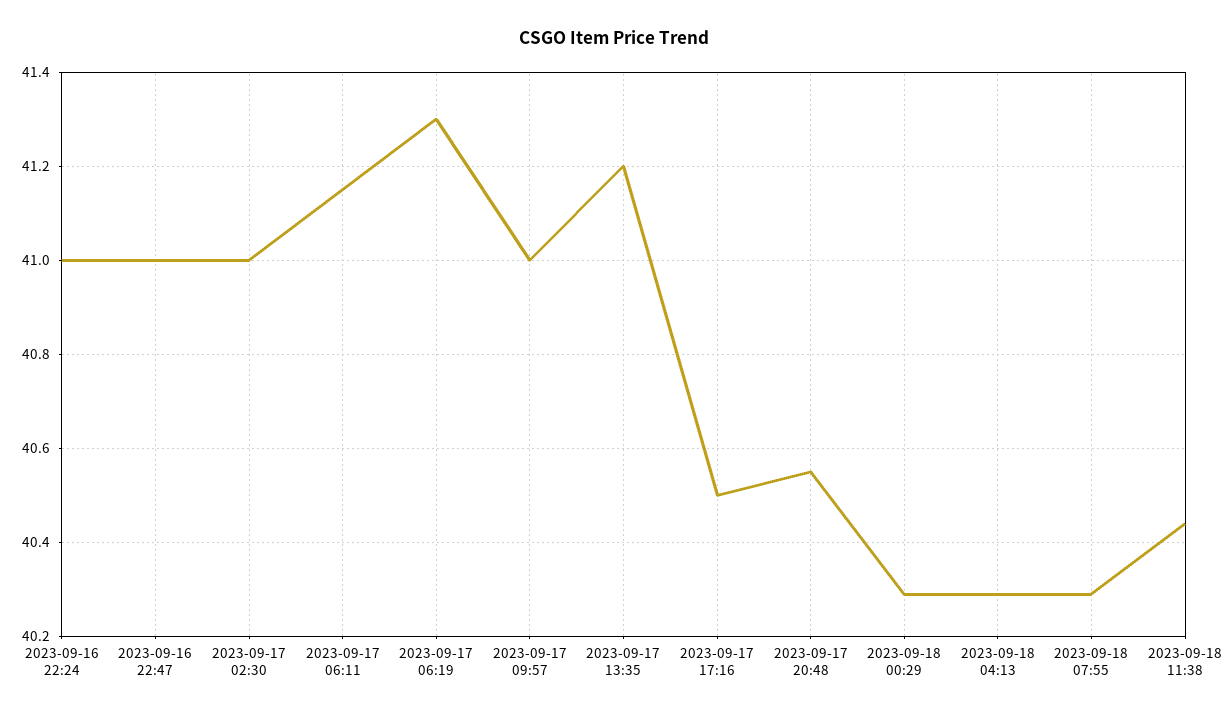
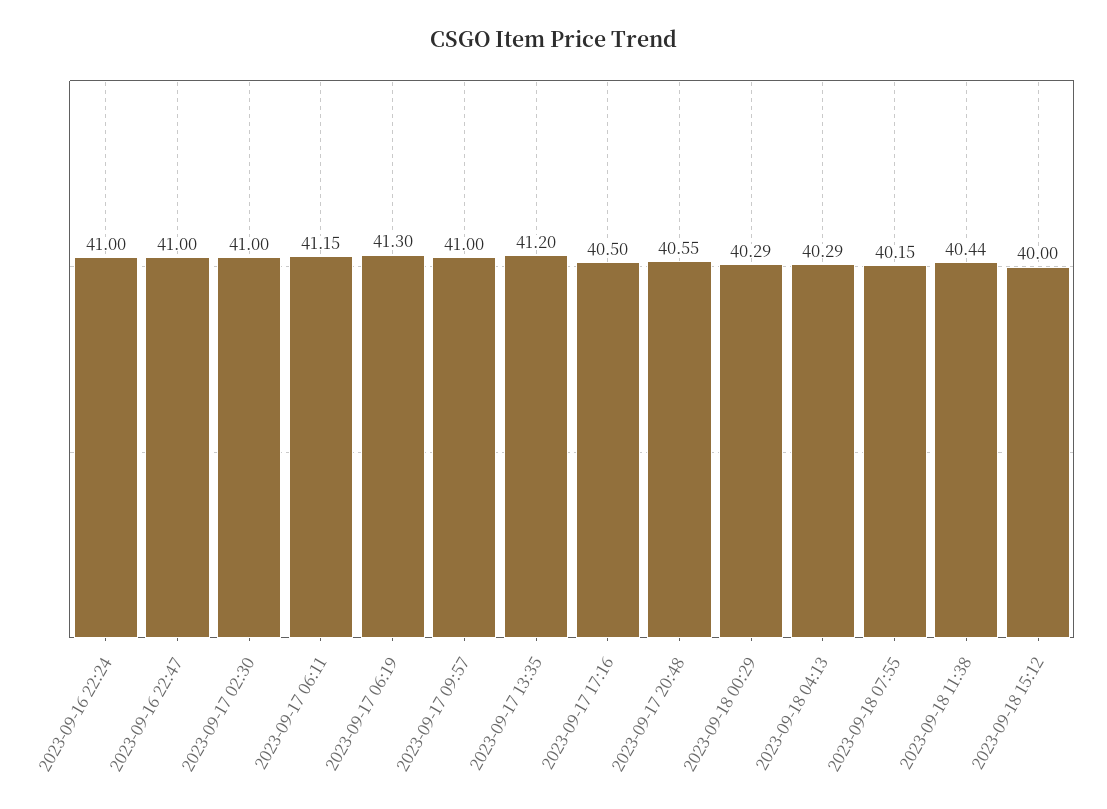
2023-09-18 07:55: 40.3 -> 40.15
2023-09-18 15:12: none -> 40

